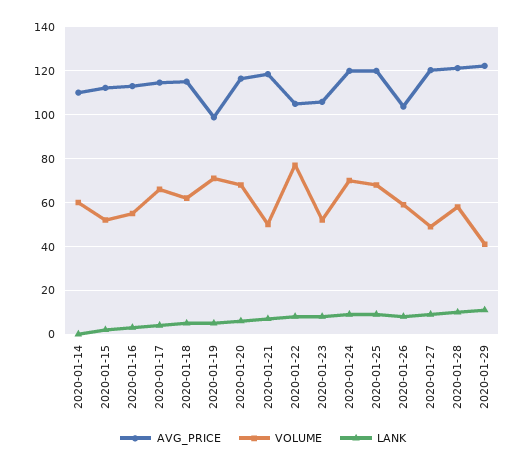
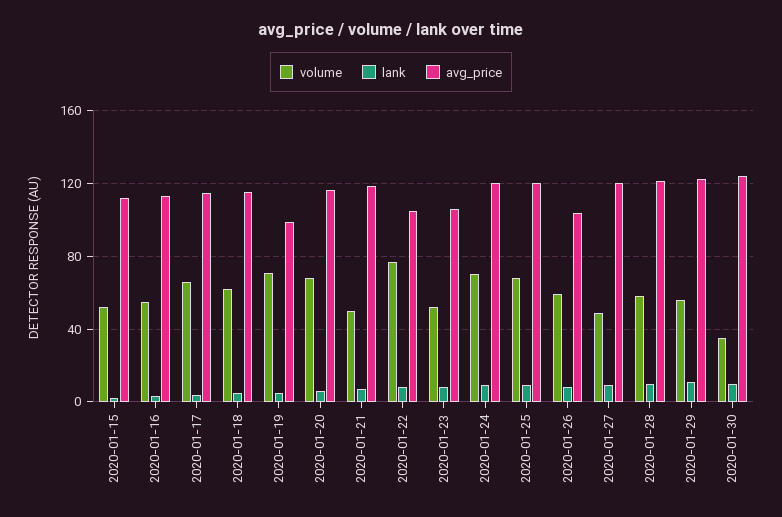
AVG_PRICE, 2020-01-14: 110 -> none
VOLUME, 2020-01-14: 60 -> none
LANK, 2020-01-14: 0 -> none
VOLUME, 2020-01-29: 40 -> 55
VOLUME, 2020-01-30: none -> 35
LANK, 2020-01-30: none -> 10
AVG_PRICE, 2020-01-30: none -> 125

